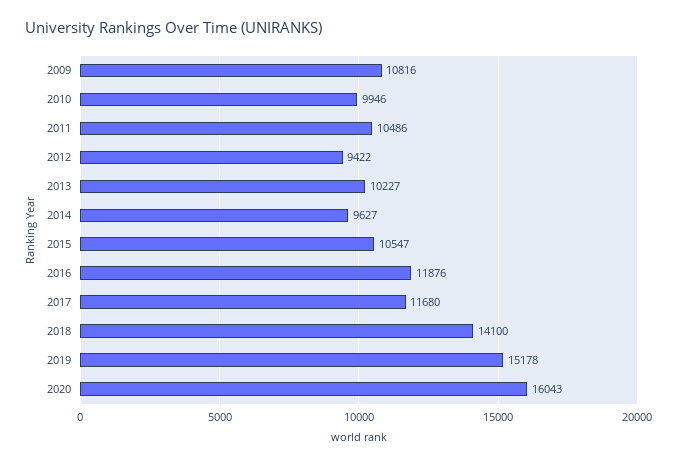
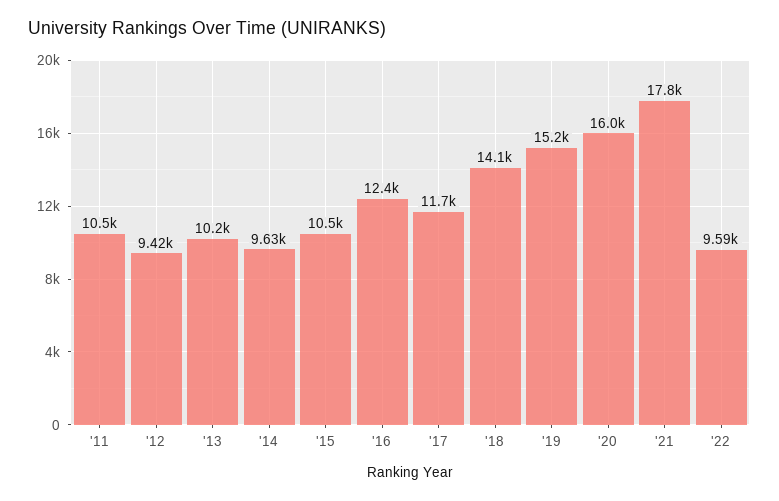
2009: 10816 -> none
2010: 9946 -> none
2016: 11876 -> 12400
'21: none -> 17800
'22: none -> 9590

